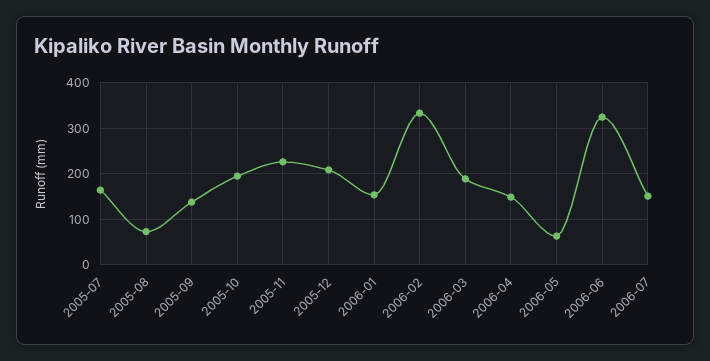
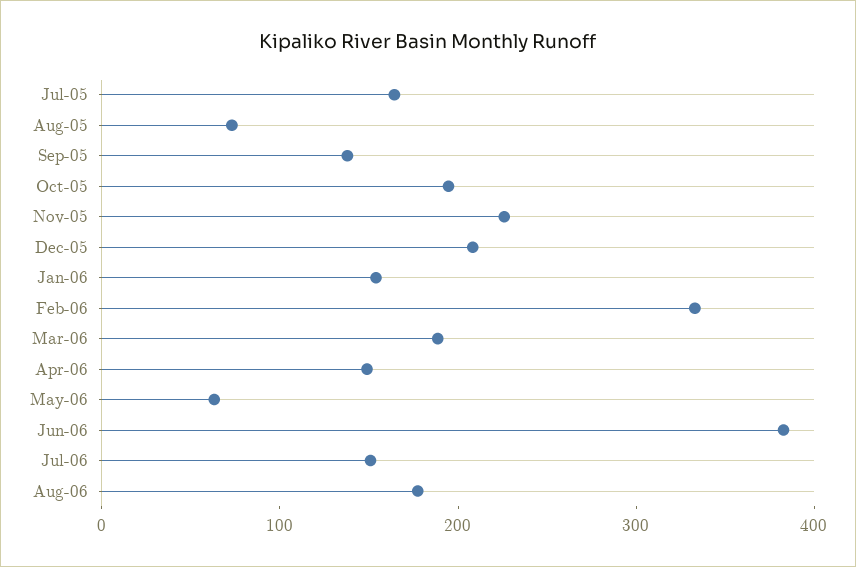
2006-06: 320 -> 380
Aug-06: none -> 180

